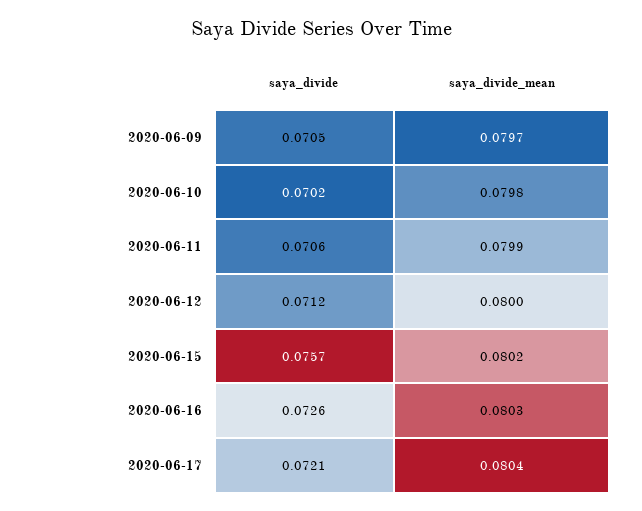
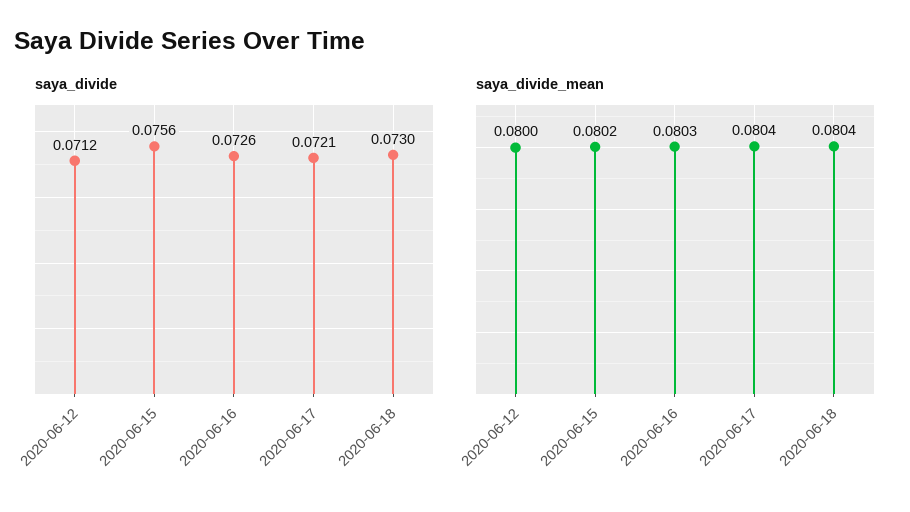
saya_divide, 2020-06-09: 0.0705 -> none
saya_divide_mean, 2020-06-09: 0.0797 -> none
saya_divide, 2020-06-10: 0.0702 -> none
saya_divide_mean, 2020-06-10: 0.0798 -> none
saya_divide, 2020-06-11: 0.0706 -> none
saya_divide_mean, 2020-06-11: 0.0799 -> none
saya_divide, 2020-06-15: 0.0757 -> 0.0756
saya_divide, 2020-06-18: none -> 0.073
saya_divide_mean, 2020-06-18: none -> 0.0804

